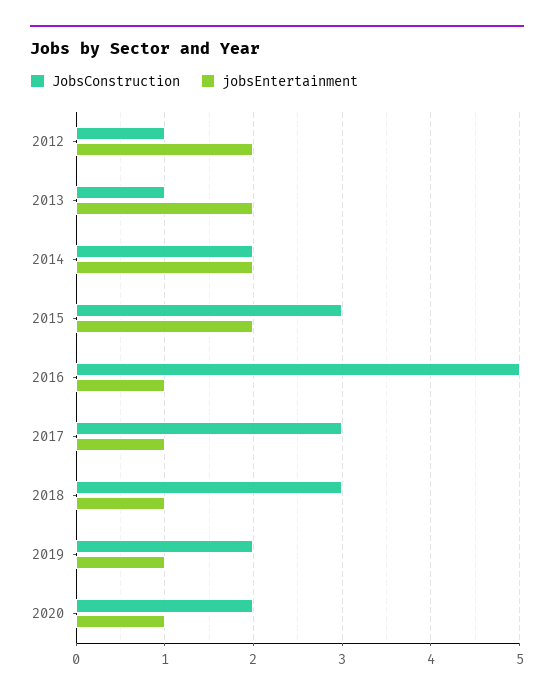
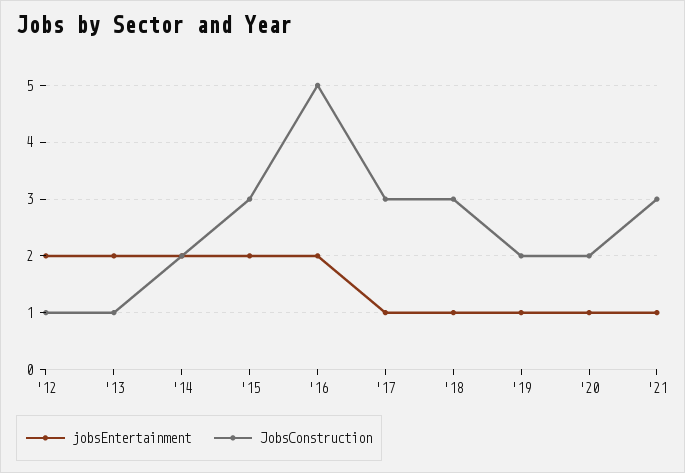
jobsEntertainment, 2016: 1 -> 2
jobsEntertainment, '21: none -> 1
JobsConstruction, '21: none -> 3

